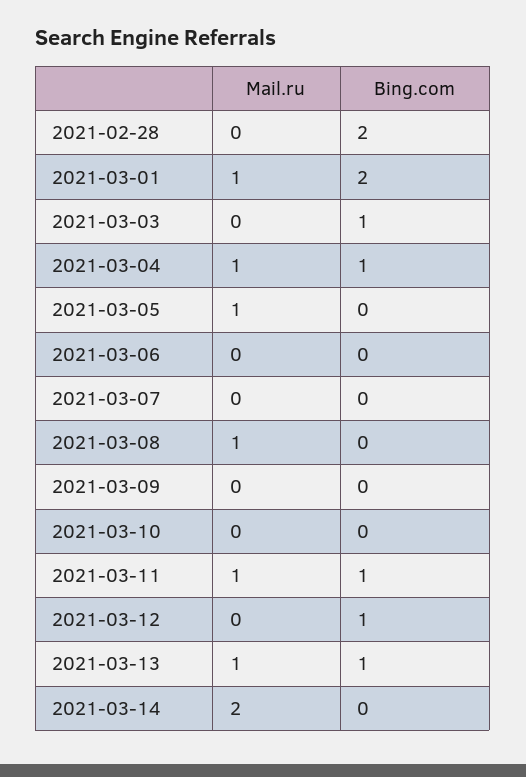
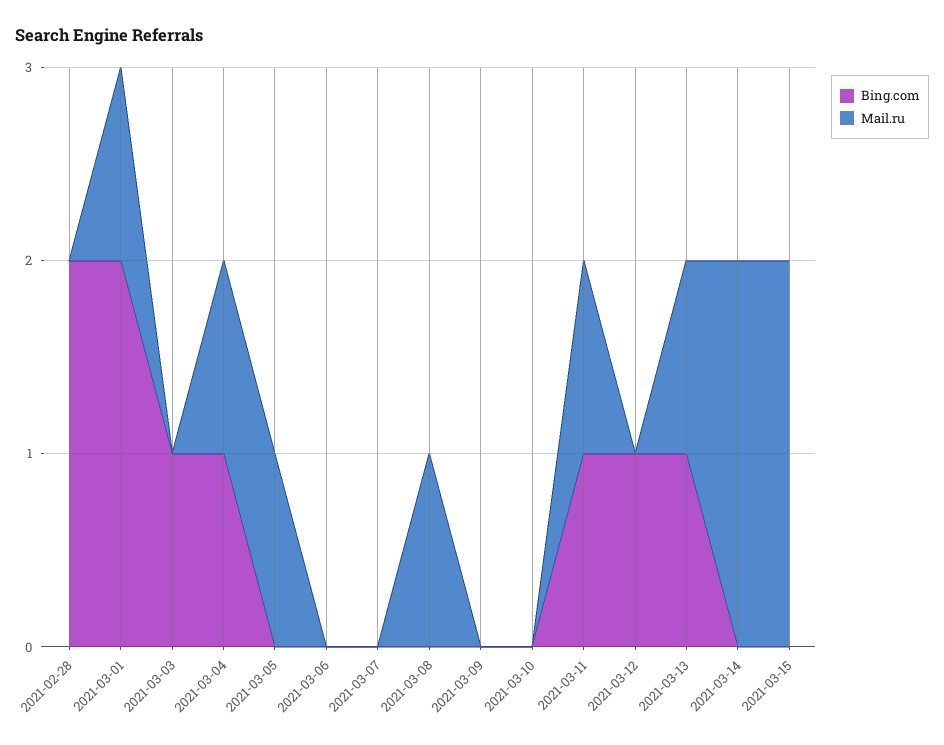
Bing.com, 2021-03-15: none -> 0
Mail.ru, 2021-03-15: none -> 2

